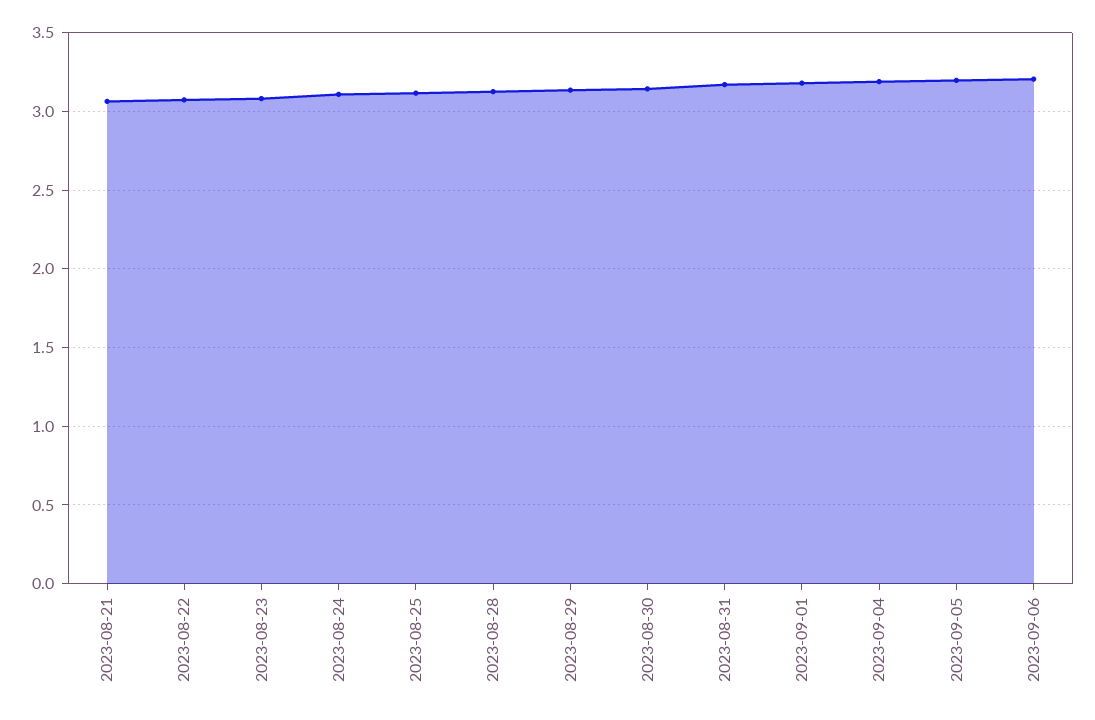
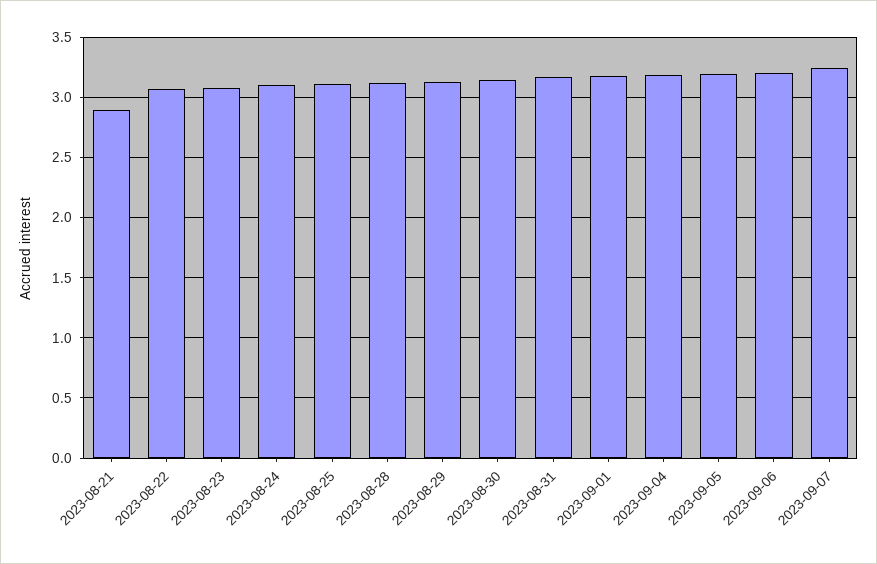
2023-08-21: 3.05 -> 2.9
2023-09-07: none -> 3.25

